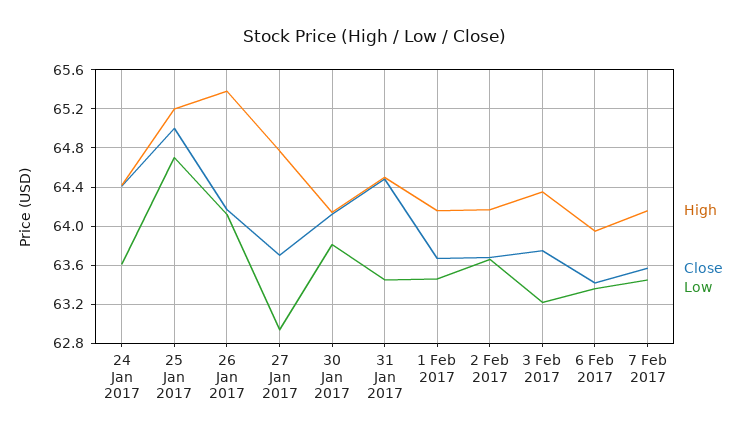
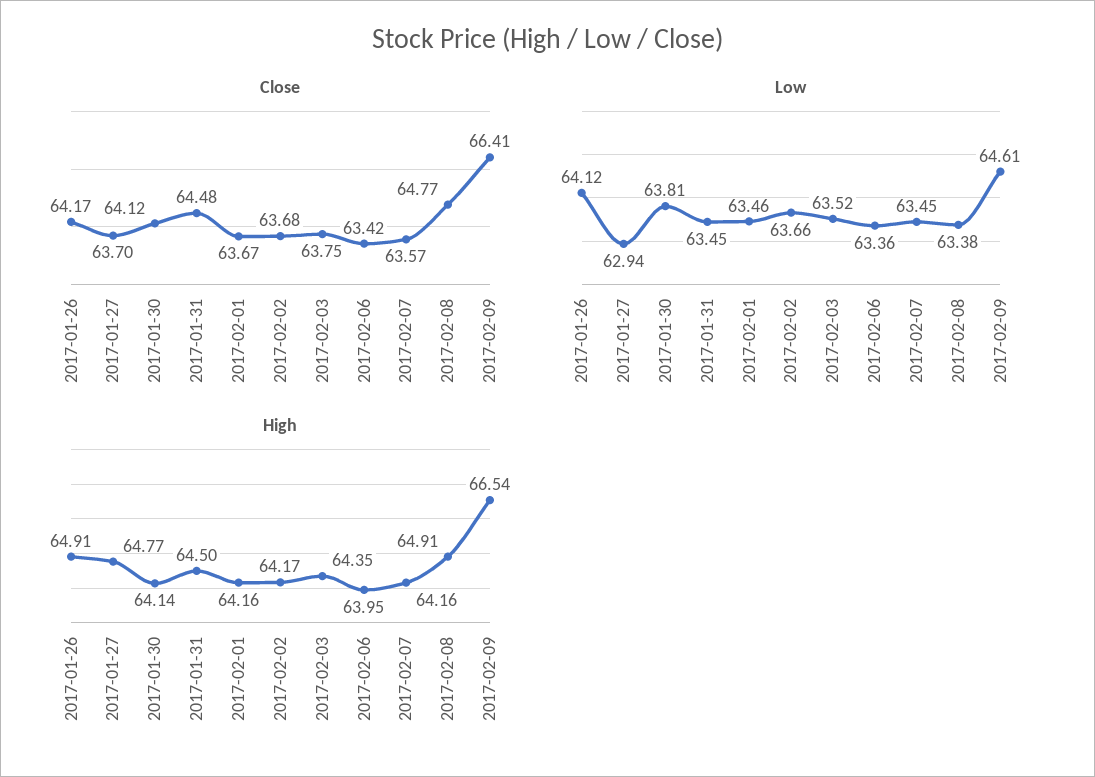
High, 24 Jan 2017: 64.4 -> none
Close, 24 Jan 2017: 64.4 -> none
Low, 24 Jan 2017: 63.6 -> none
High, 25 Jan 2017: 65.2 -> none
Close, 25 Jan 2017: 65 -> none
Low, 25 Jan 2017: 64.7 -> none
High, 26 Jan 2017: 65.4 -> 64.91
Low, 3 Feb 2017: 63.2 -> 63.52
Close, 2017-02-08: none -> 64.77
Close, 2017-02-09: none -> 66.41
Low, 2017-02-08: none -> 63.38
Low, 2017-02-09: none -> 64.61
High, 2017-02-08: none -> 64.91
High, 2017-02-09: none -> 66.54

